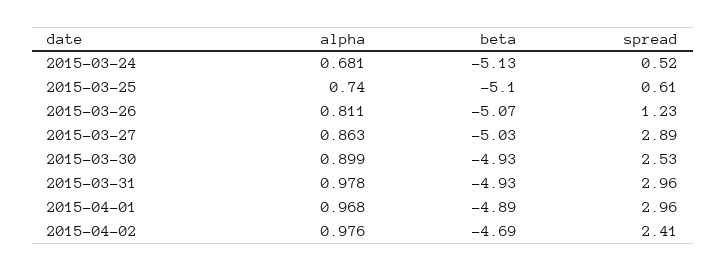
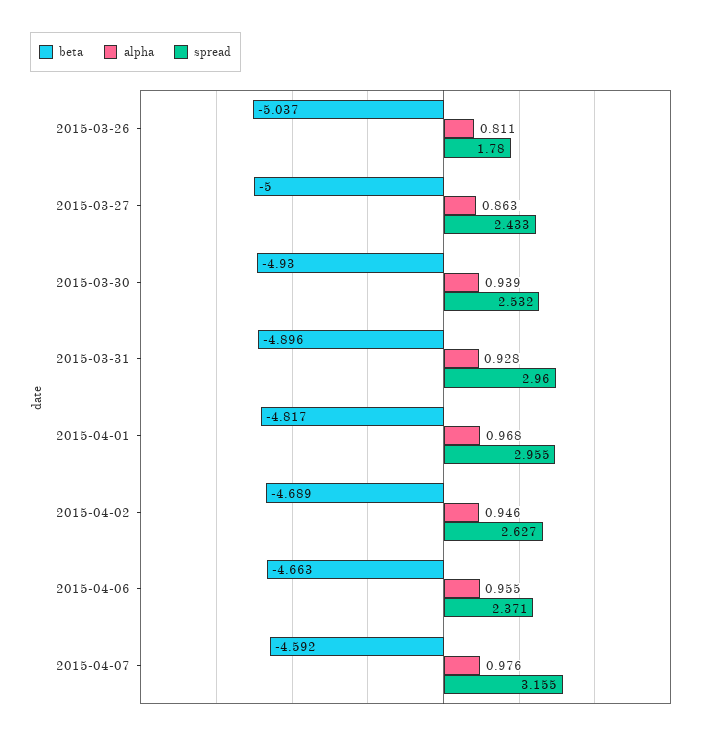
alpha, 2015-03-24: 0.681 -> none
beta, 2015-03-24: -5.13 -> none
spread, 2015-03-24: 0.52 -> none
alpha, 2015-03-25: 0.74 -> none
beta, 2015-03-25: -5.1 -> none
spread, 2015-03-25: 0.61 -> none
beta, 2015-03-26: -5.07 -> -5.037
spread, 2015-03-26: 1.23 -> 1.78
beta, 2015-03-27: -5.03 -> -5
spread, 2015-03-27: 2.89 -> 2.433
alpha, 2015-03-30: 0.899 -> 0.939
alpha, 2015-03-31: 0.978 -> 0.928
beta, 2015-03-31: -4.93 -> -4.896
beta, 2015-04-01: -4.89 -> -4.817
alpha, 2015-04-02: 0.976 -> 0.946
spread, 2015-04-02: 2.41 -> 2.627
beta, 2015-04-06: none -> -4.663
alpha, 2015-04-06: none -> 0.955
spread, 2015-04-06: none -> 2.371
beta, 2015-04-07: none -> -4.592
alpha, 2015-04-07: none -> 0.976
spread, 2015-04-07: none -> 3.155

